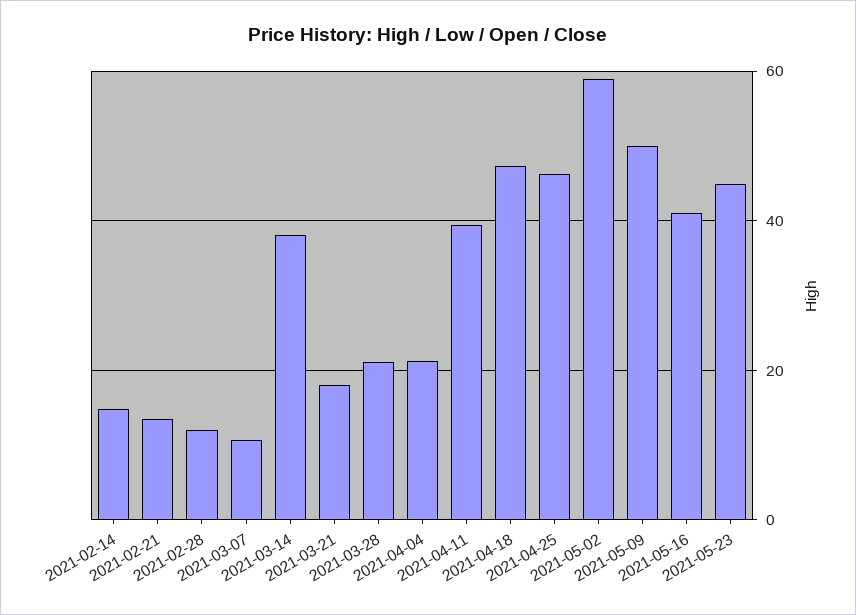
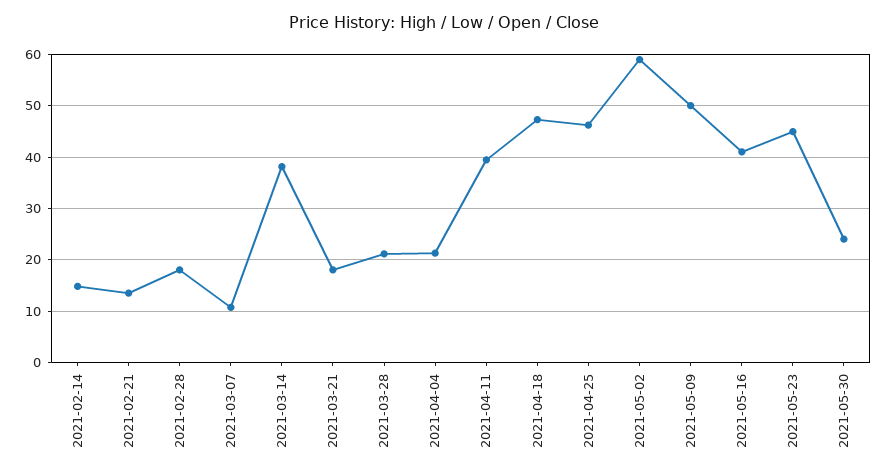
2021-02-28: 12 -> 18
2021-05-30: none -> 24

